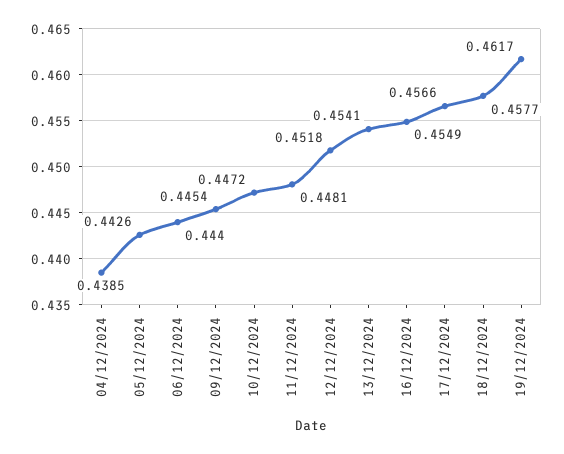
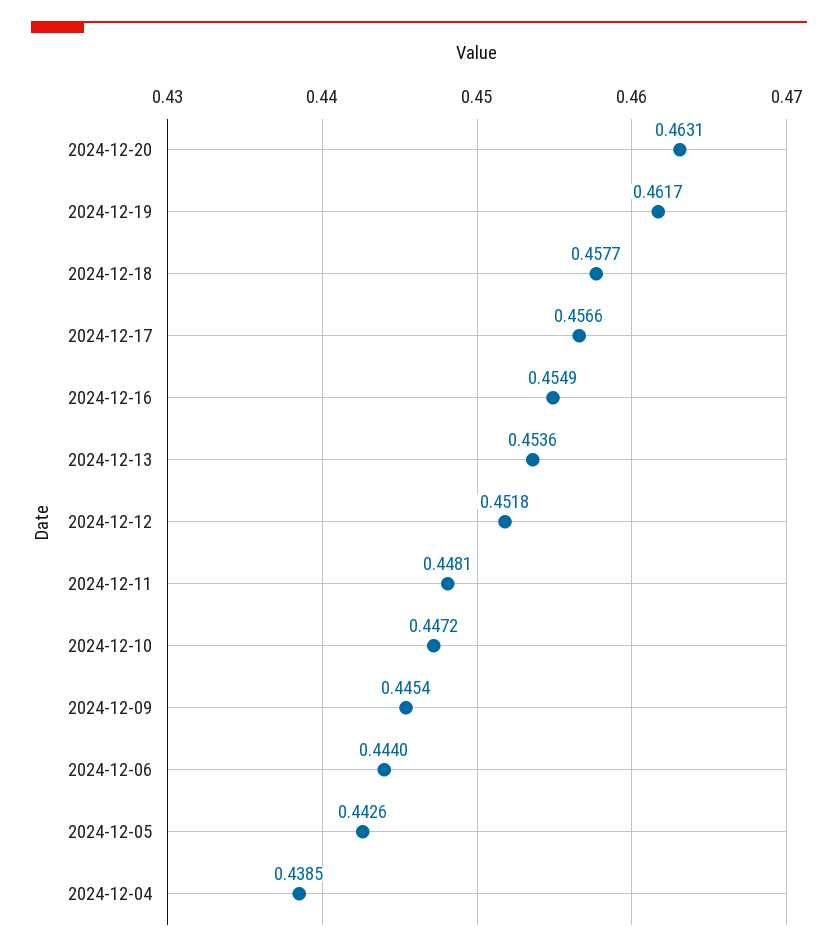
13/12/2024: 0.4541 -> 0.4536
2024-12-20: none -> 0.4631

